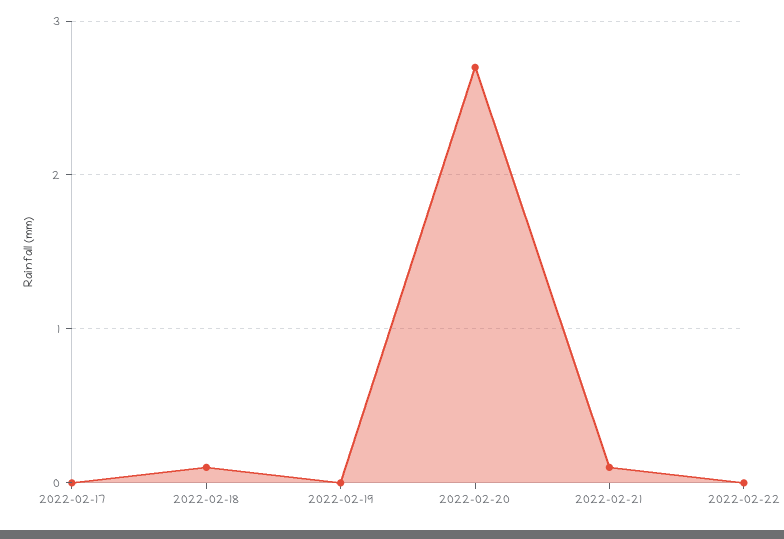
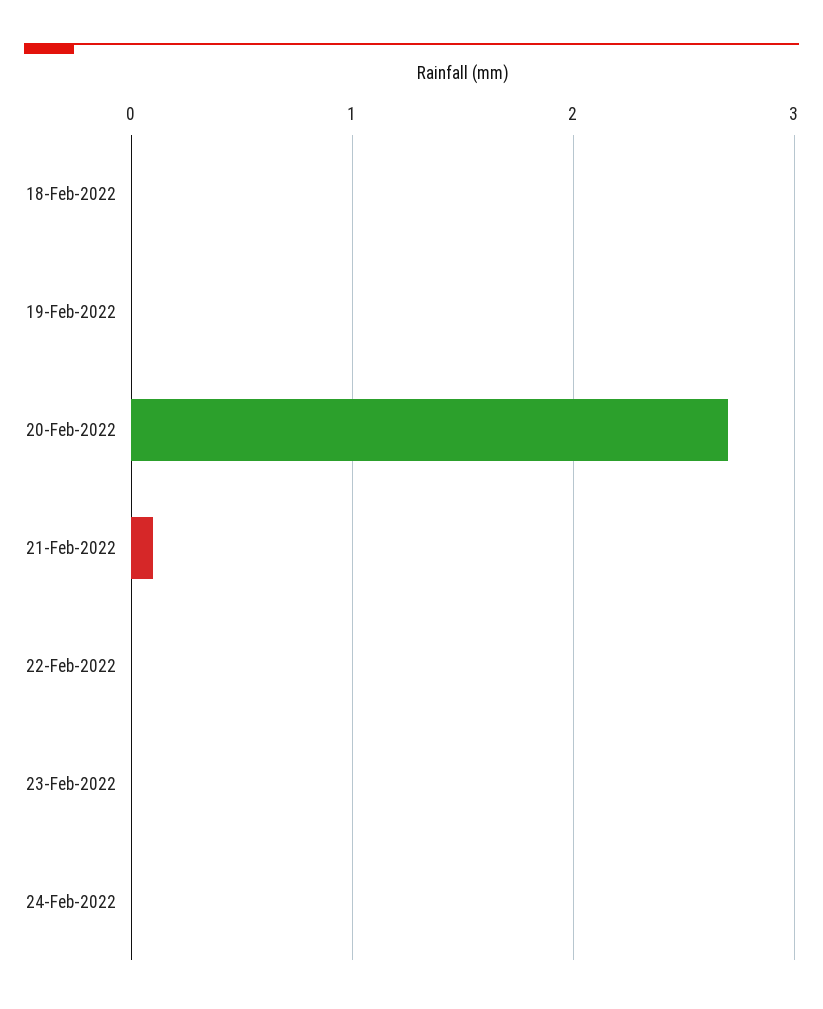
2022-02-17: 0 -> none
2022-02-18: 0.1 -> 0
23-Feb-2022: none -> 0
24-Feb-2022: none -> 0

